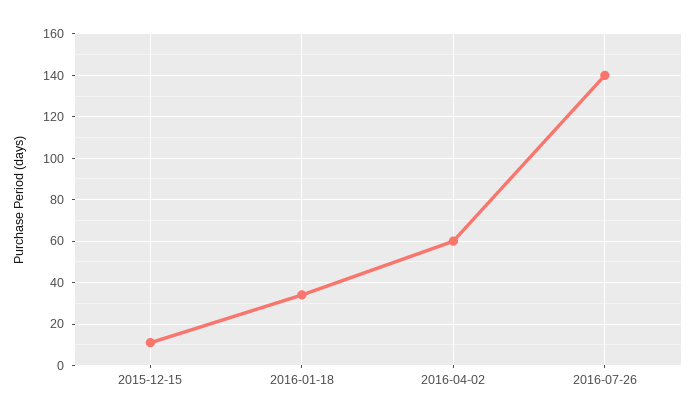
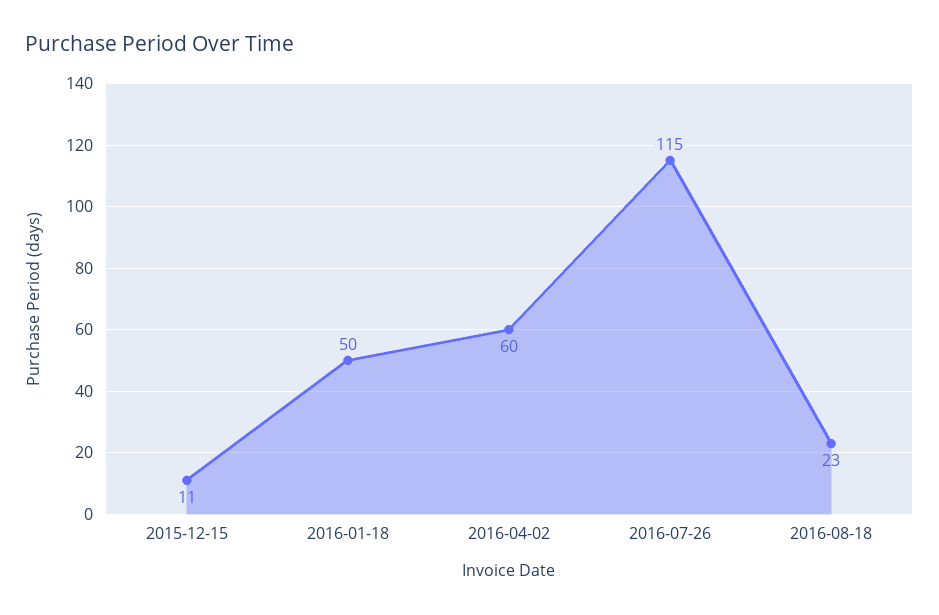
2016-01-18: 35 -> 50
2016-07-26: 140 -> 115
2016-08-18: none -> 23

